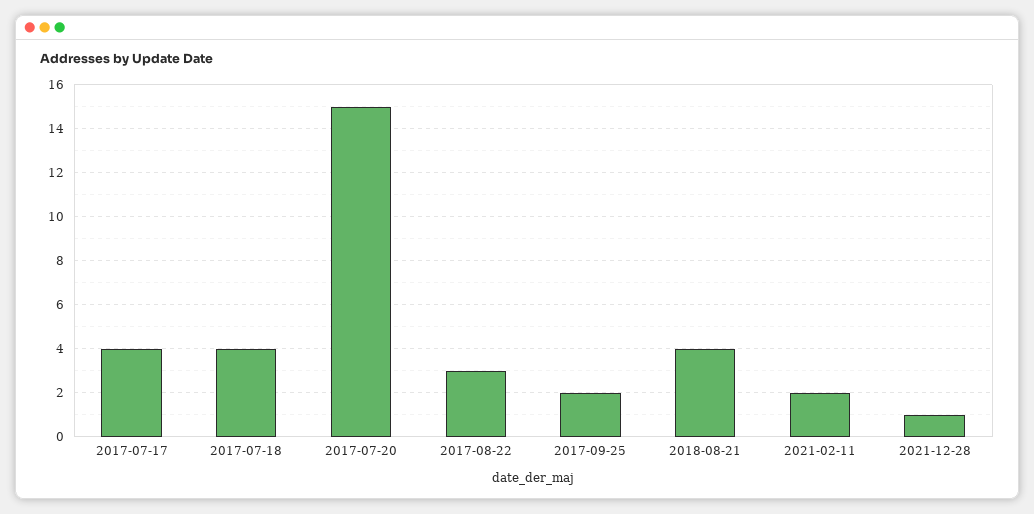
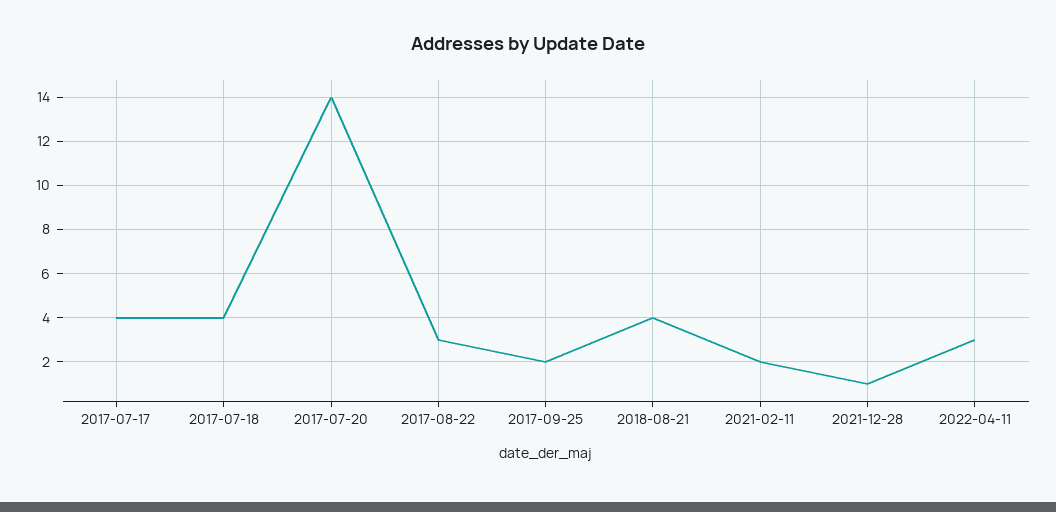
2017-07-20: 15 -> 14
2022-04-11: none -> 3

